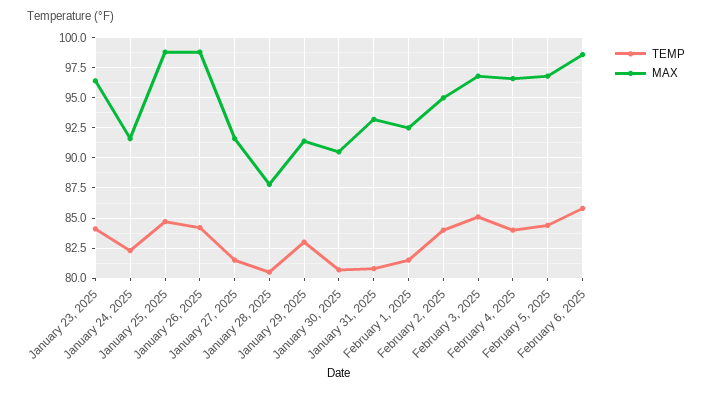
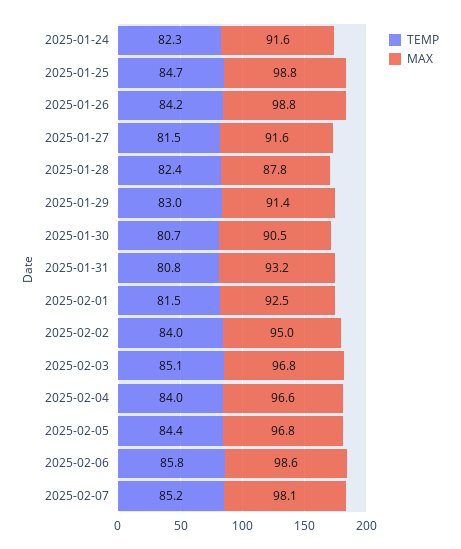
TEMP, January 23, 2025: 84 -> none
MAX, January 23, 2025: 96.5 -> none
TEMP, January 28, 2025: 80.5 -> 82.4
TEMP, 2025-02-07: none -> 85.2
MAX, 2025-02-07: none -> 98.1

